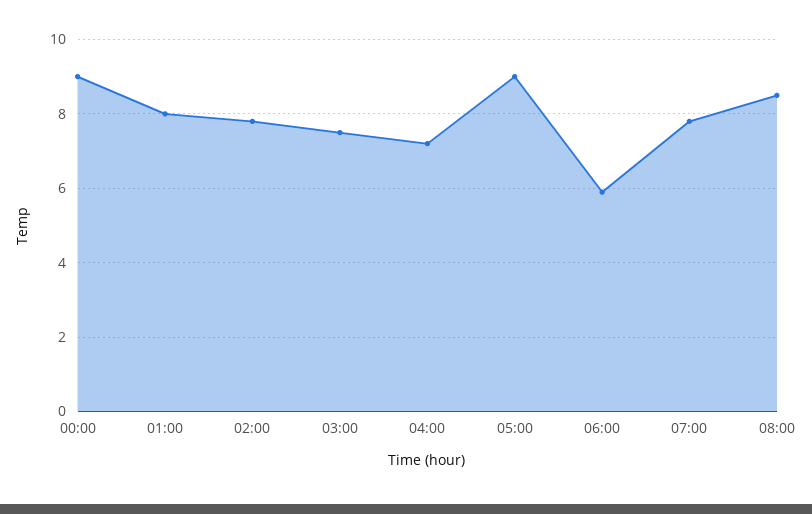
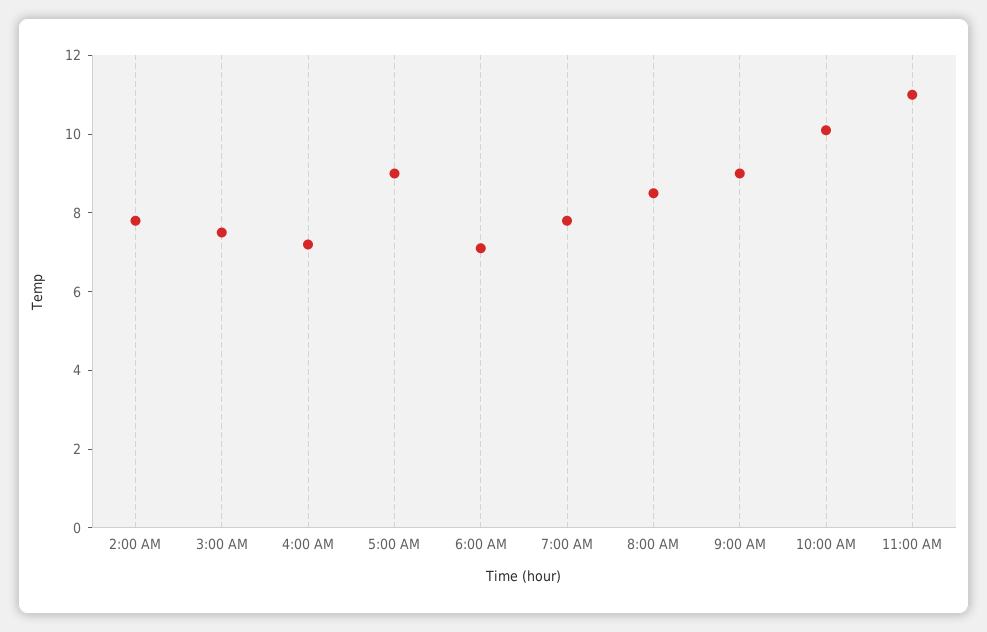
00:00: 9 -> none
01:00: 8 -> none
06:00: 6 -> 7
9:00 AM: none -> 9
10:00 AM: none -> 10
11:00 AM: none -> 11

